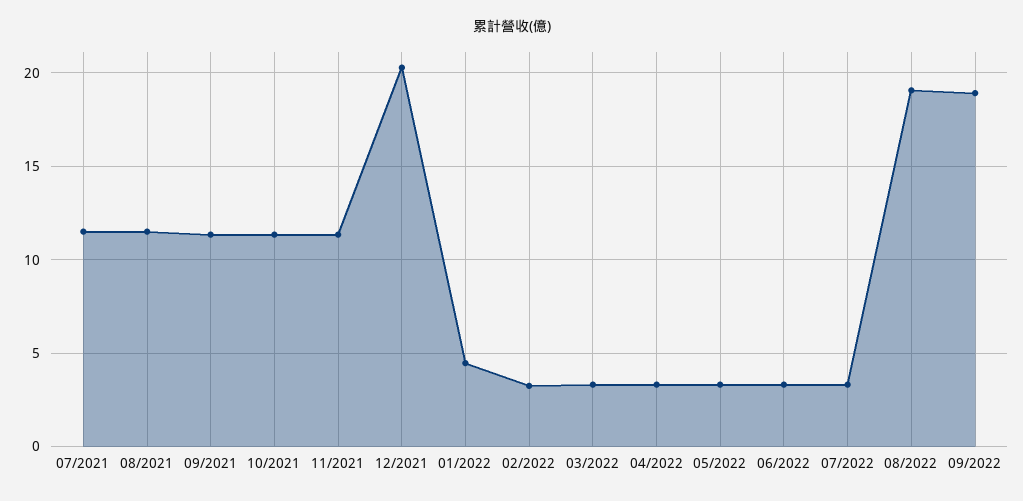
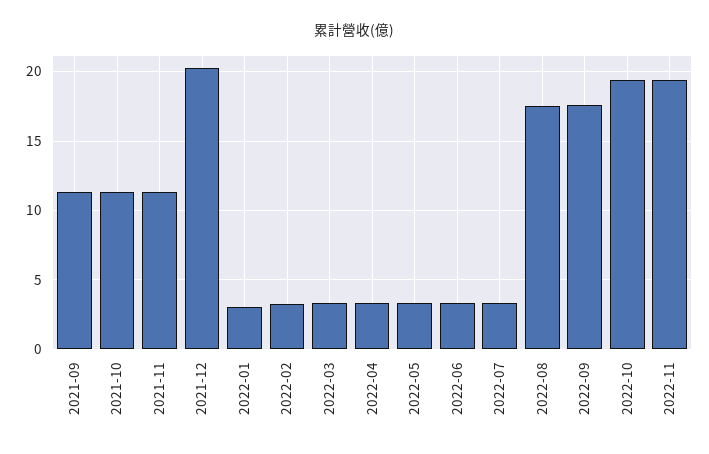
07/2021: 11.5 -> none
08/2021: 11.5 -> none
01/2022: 4.5 -> 3
08/2022: 19 -> 17.5
09/2022: 19 -> 17.5
2022-10: none -> 19.5
2022-11: none -> 19.5

